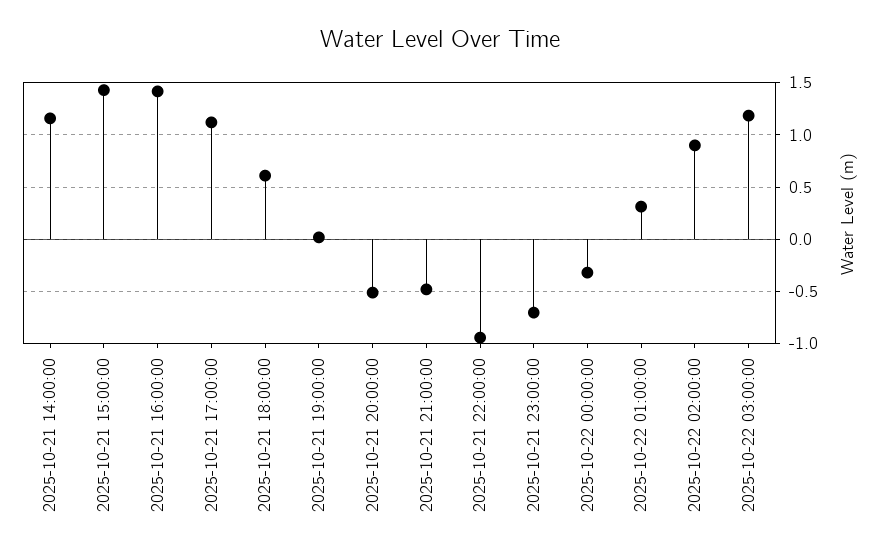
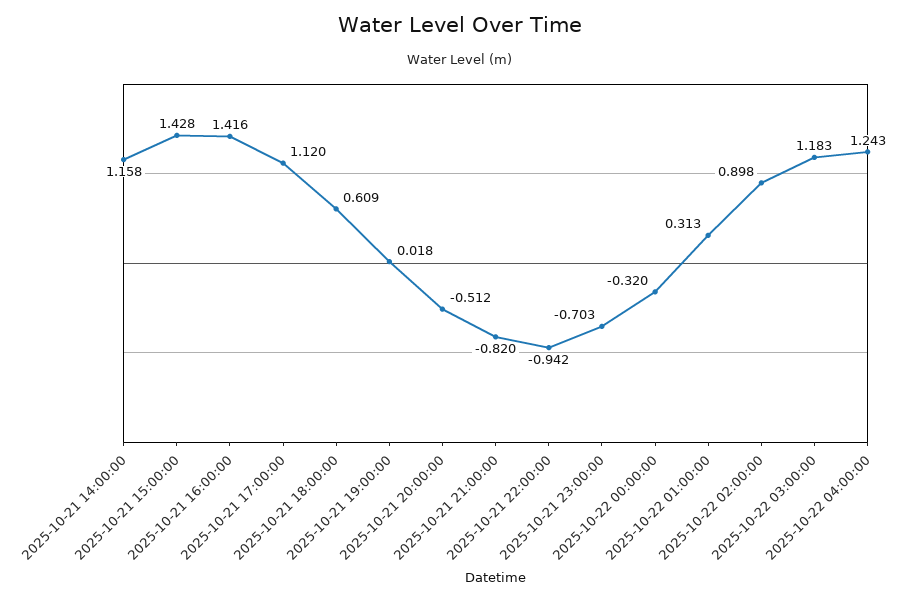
2025-10-21 21:00:00: -0.5 -> -0.82
2025-10-22 04:00:00: none -> 1.243

